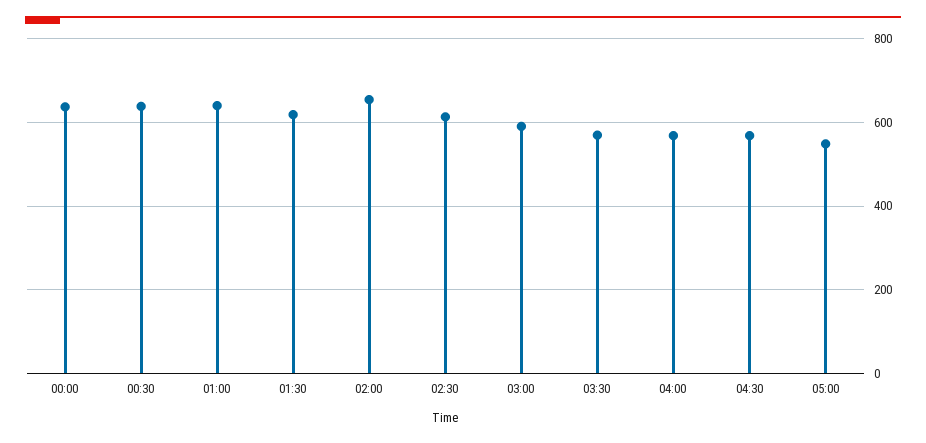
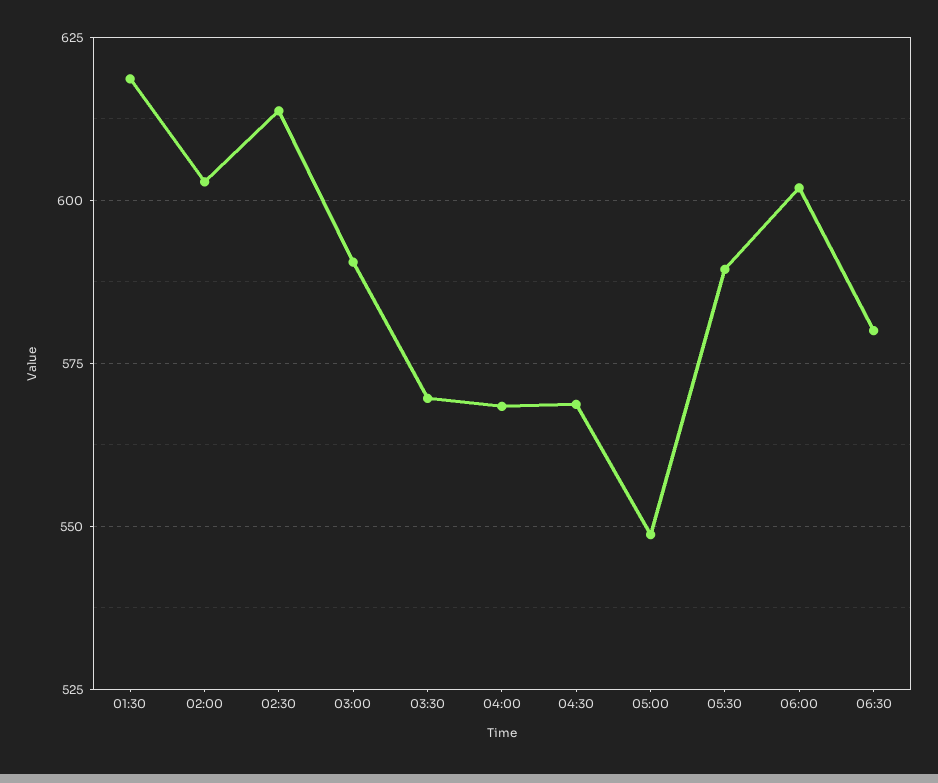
00:00: 640 -> none
00:30: 640 -> none
01:00: 640 -> none
02:00: 660 -> 602.5
05:30: none -> 590
06:00: none -> 602.5
06:30: none -> 580

